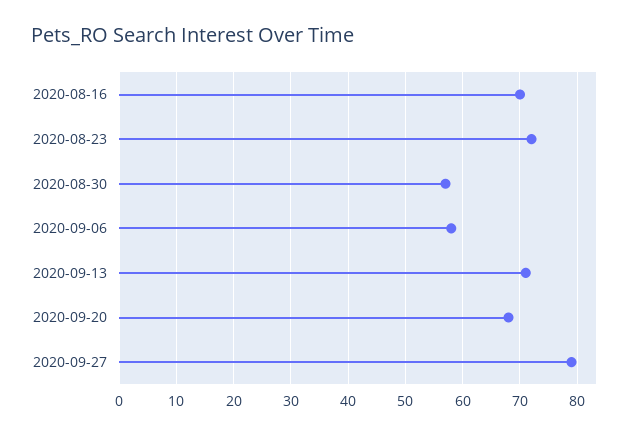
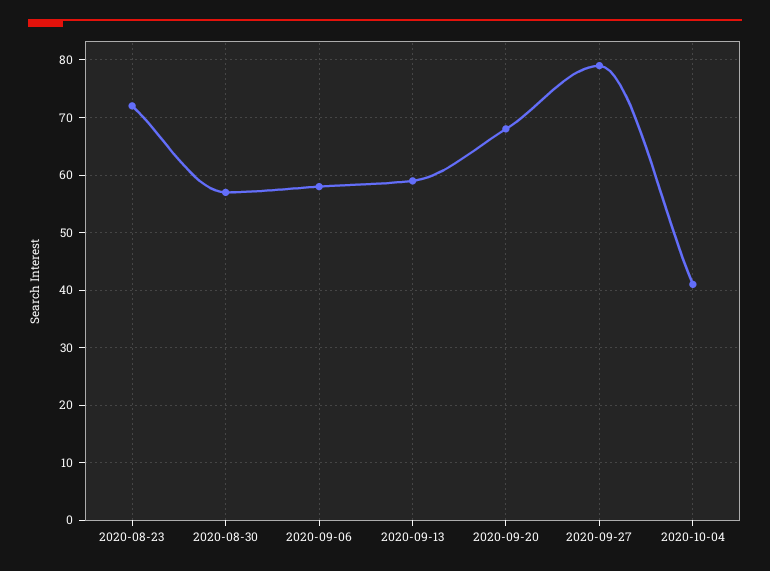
2020-08-16: 70 -> none
2020-09-13: 70 -> 60
2020-10-04: none -> 40

